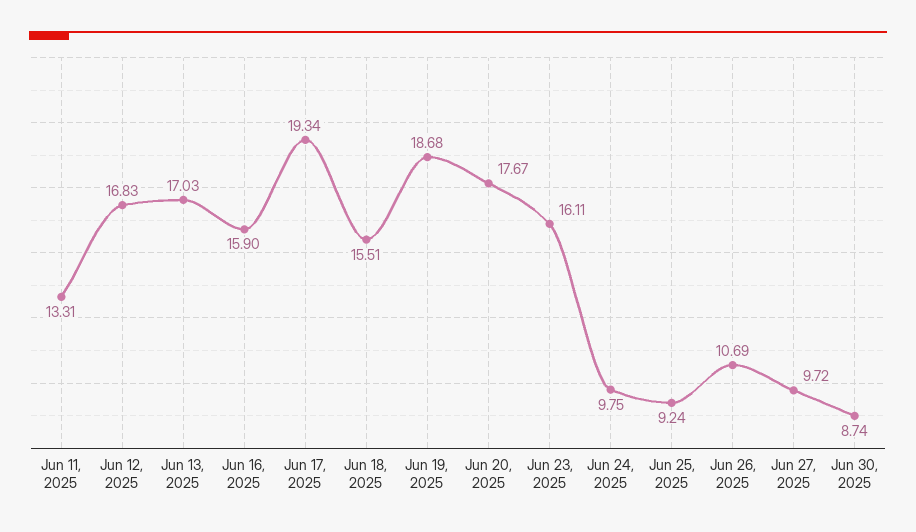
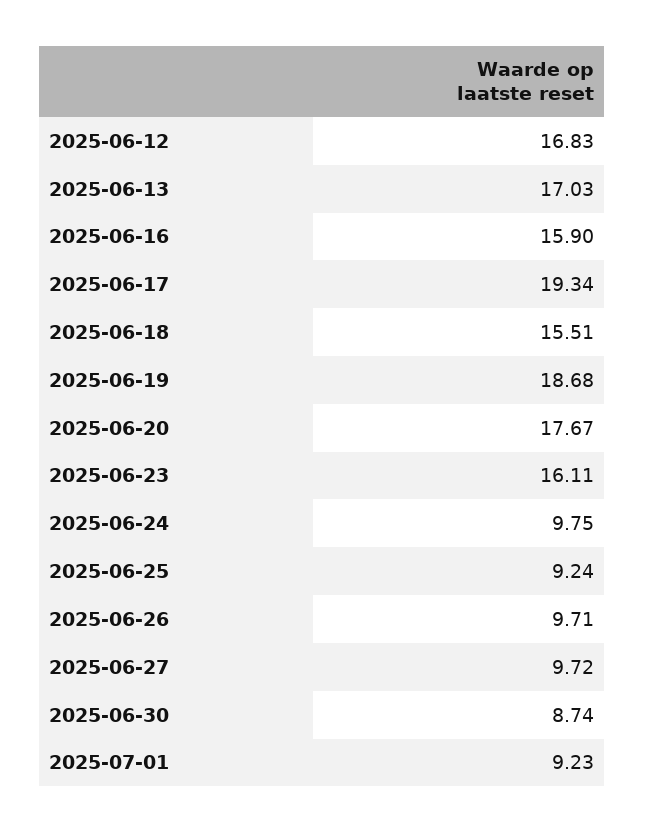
Jun 11, 2025: 13.31 -> none
Jun 26, 2025: 10.69 -> 9.71
2025-07-01: none -> 9.23

